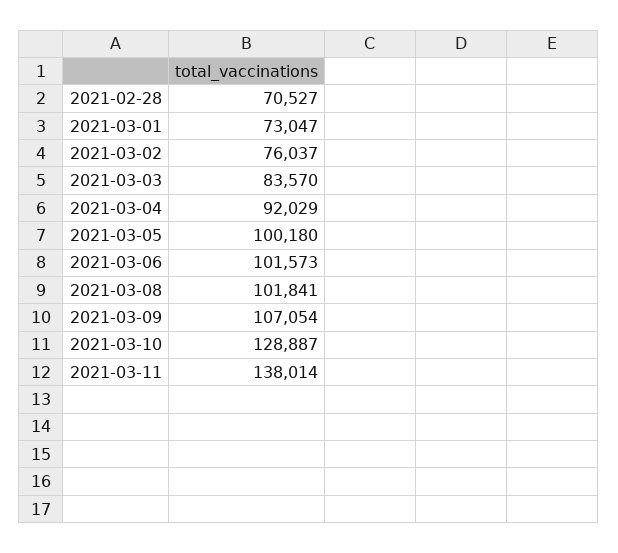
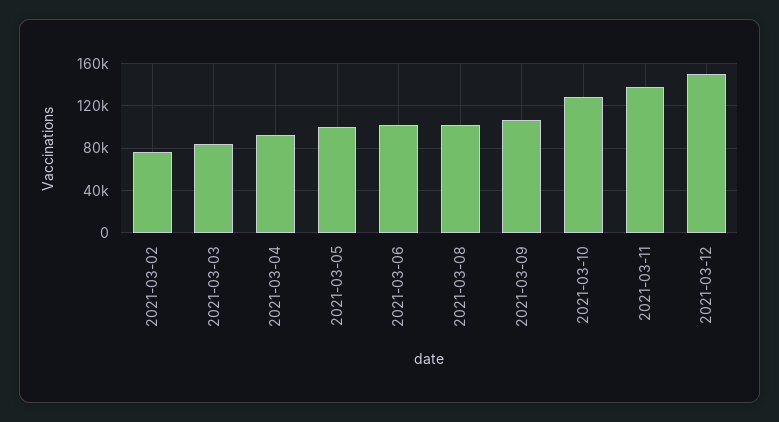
2021-02-28: 70527 -> none
2021-03-01: 73047 -> none
2021-03-12: none -> 150000

